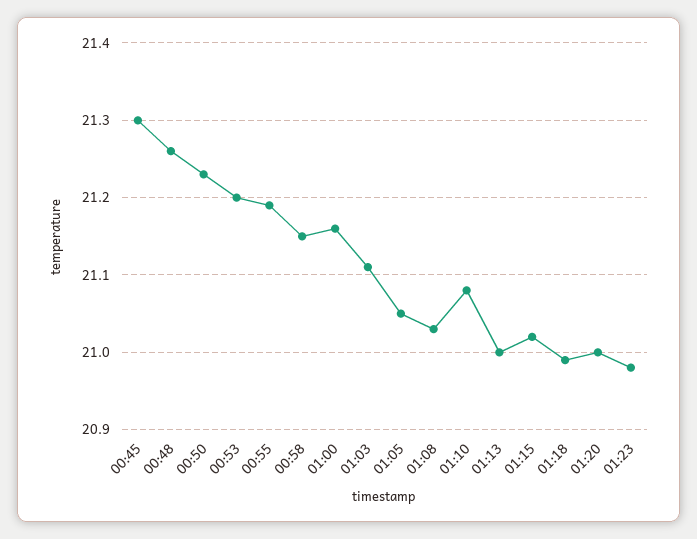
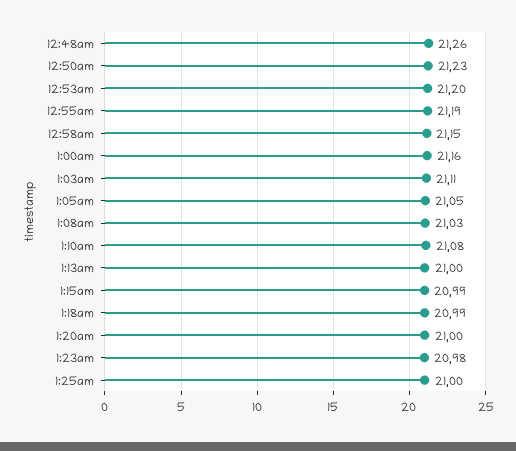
00:45: 21.3 -> none
01:15: 21.02 -> 20.99
1:25am: none -> 21

